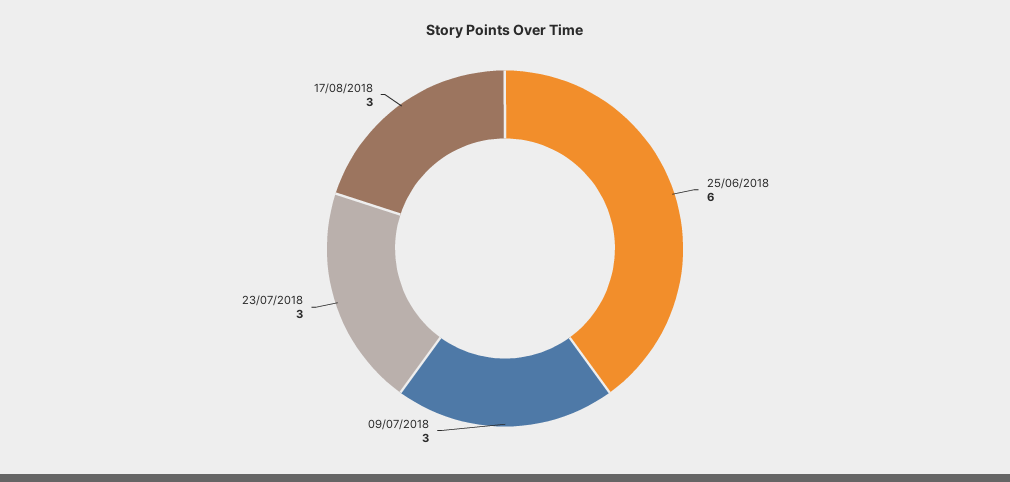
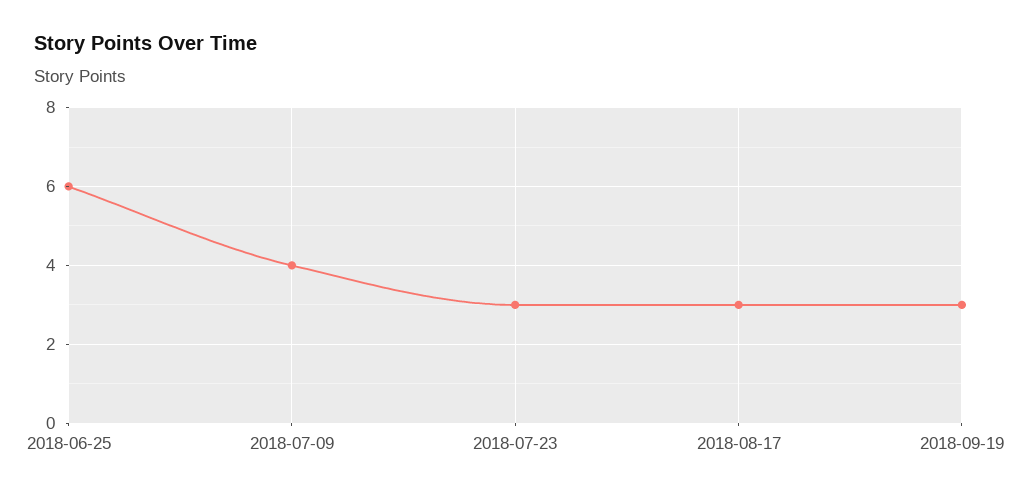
09/07/2018: 3 -> 4
2018-09-19: none -> 3

